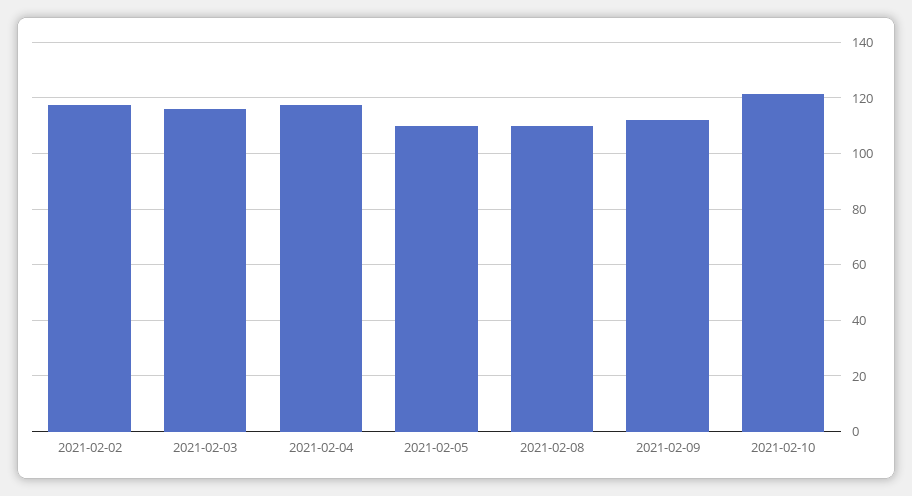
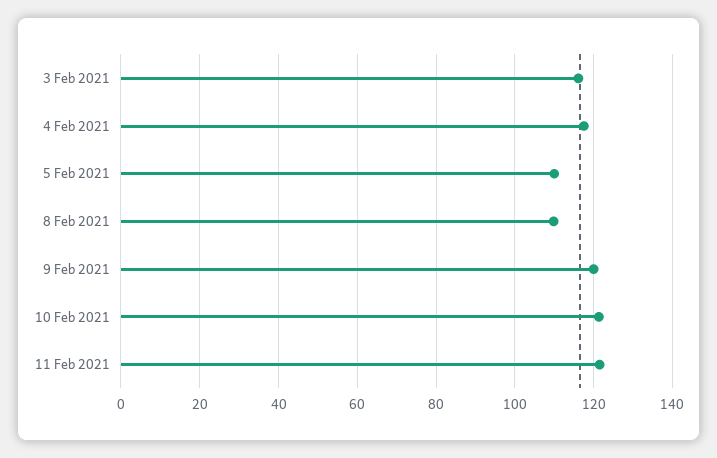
2021-02-02: 117.5 -> none
2021-02-09: 112.5 -> 120
11 Feb 2021: none -> 122

